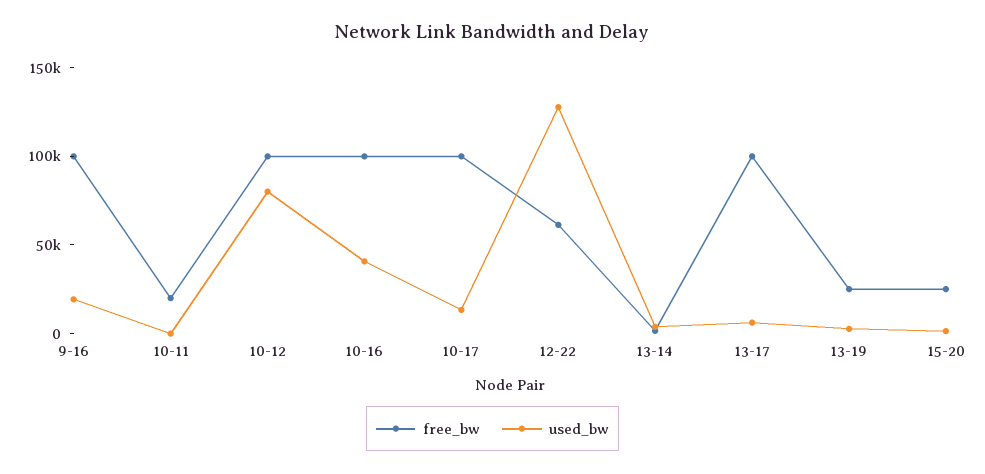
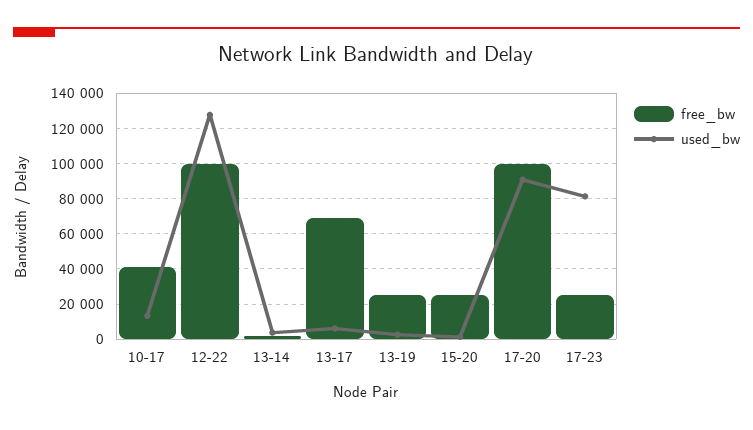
free_bw, 9-16: 100000 -> none
used_bw, 9-16: 20000 -> none
free_bw, 10-11: 20000 -> none
used_bw, 10-11: 0 -> none
free_bw, 10-12: 100000 -> none
used_bw, 10-12: 80000 -> none
free_bw, 10-16: 100000 -> none
used_bw, 10-16: 40000 -> none
free_bw, 10-17: 100000 -> 40000
free_bw, 12-22: 60000 -> 100000
free_bw, 13-17: 100000 -> 70000
free_bw, 17-20: none -> 100000
used_bw, 17-20: none -> 90000
free_bw, 17-23: none -> 25000
used_bw, 17-23: none -> 80000

